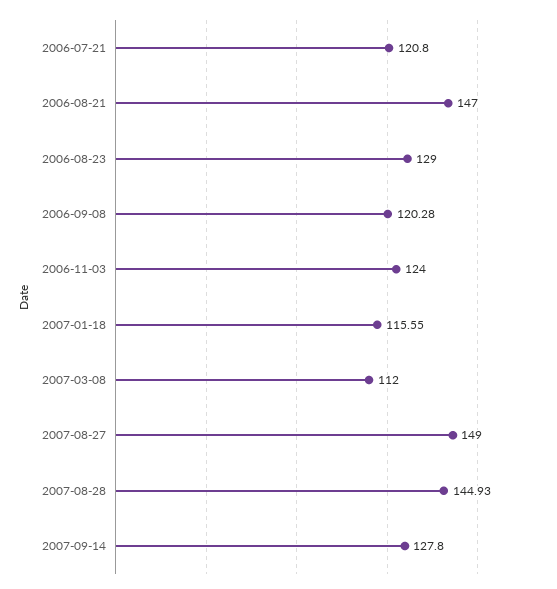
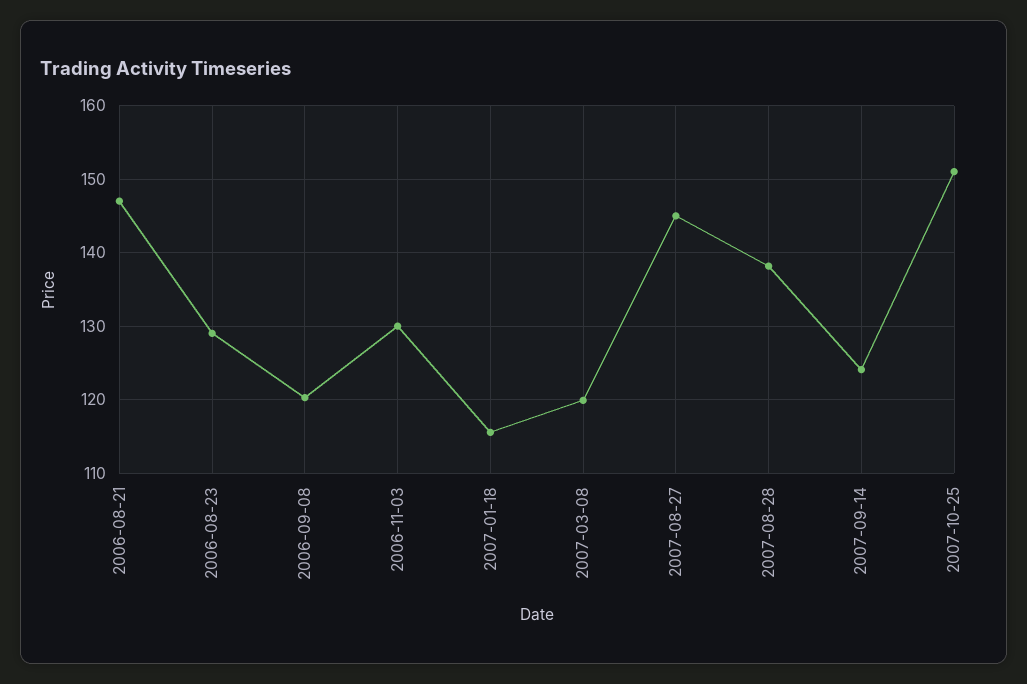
2006-07-21: 120.8 -> none
2006-11-03: 124 -> 130
2007-03-08: 112 -> 120
2007-08-27: 149 -> 145
2007-08-28: 144.93 -> 138
2007-09-14: 127.8 -> 124
2007-10-25: none -> 151

